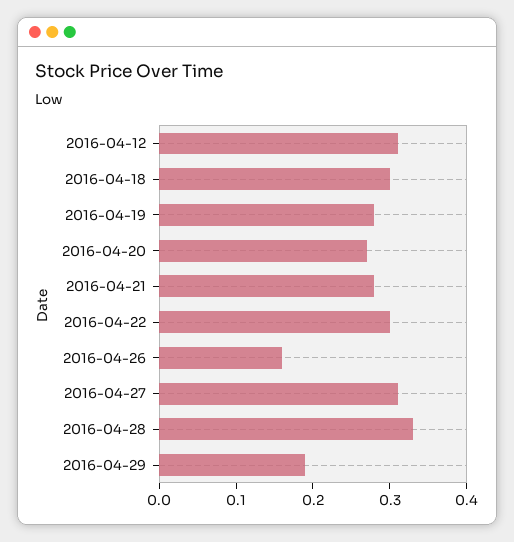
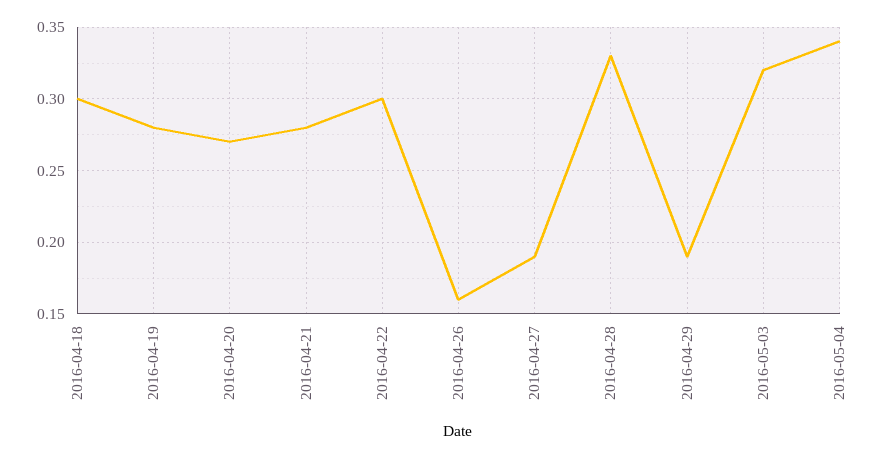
2016-04-12: 0.3 -> none
2016-04-27: 0.3 -> 0.19
2016-05-03: none -> 0.32
2016-05-04: none -> 0.34

